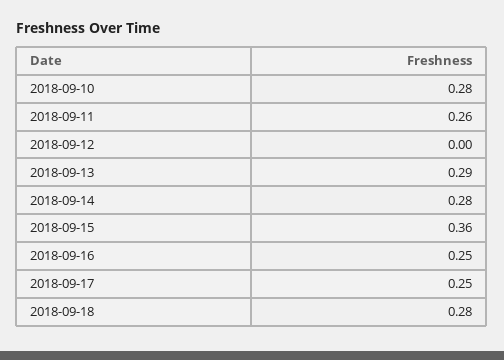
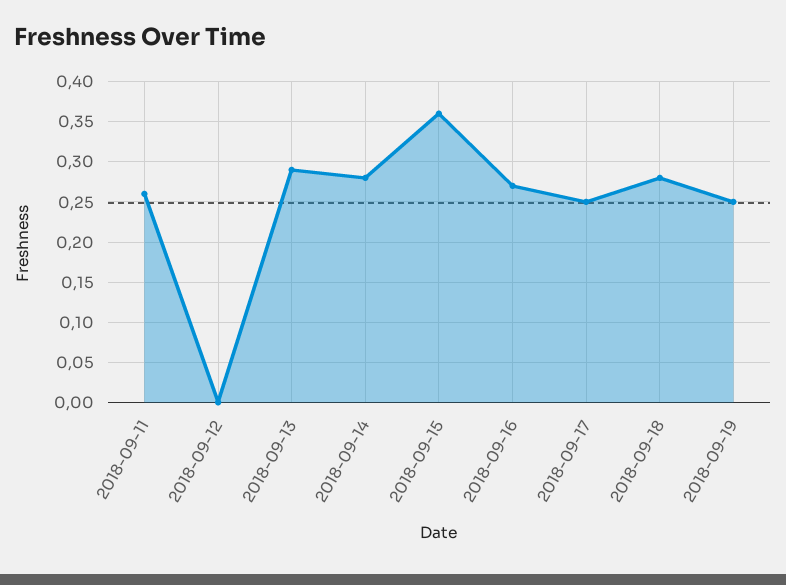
2018-09-10: 0.28 -> none
2018-09-16: 0.25 -> 0.27
2018-09-19: none -> 0.25

